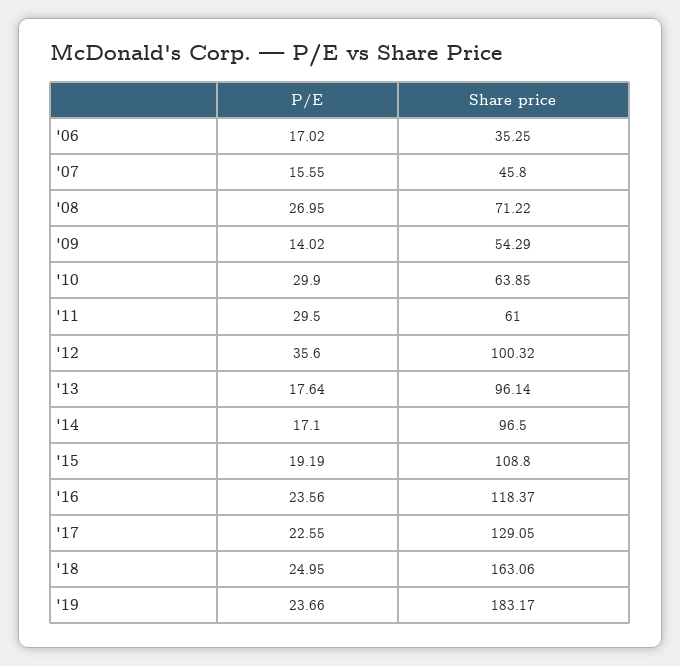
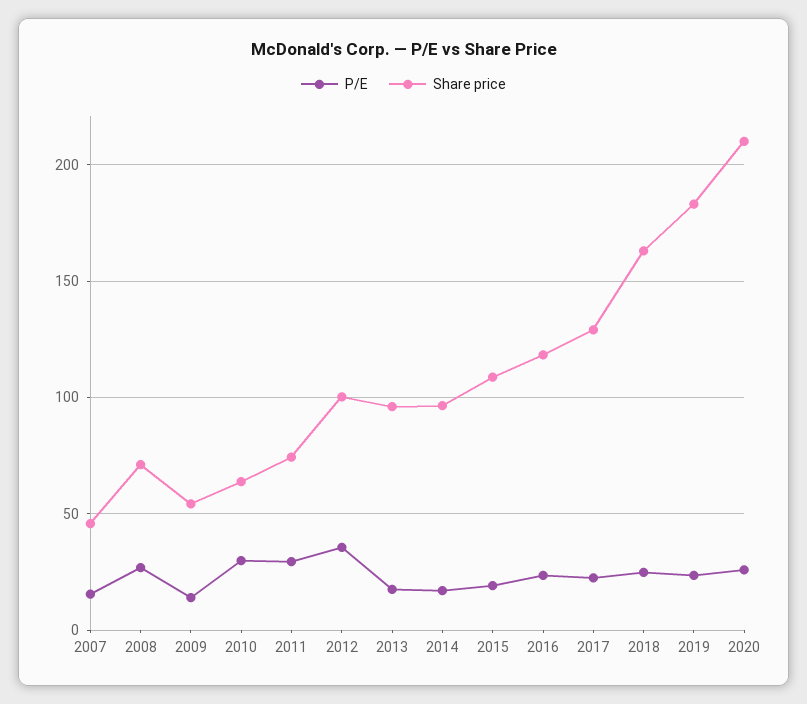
P/E, '06: 17.02 -> none
Share price, '06: 35.25 -> none
Share price, '11: 61 -> 75
P/E, 2020: none -> 25
Share price, 2020: none -> 210

